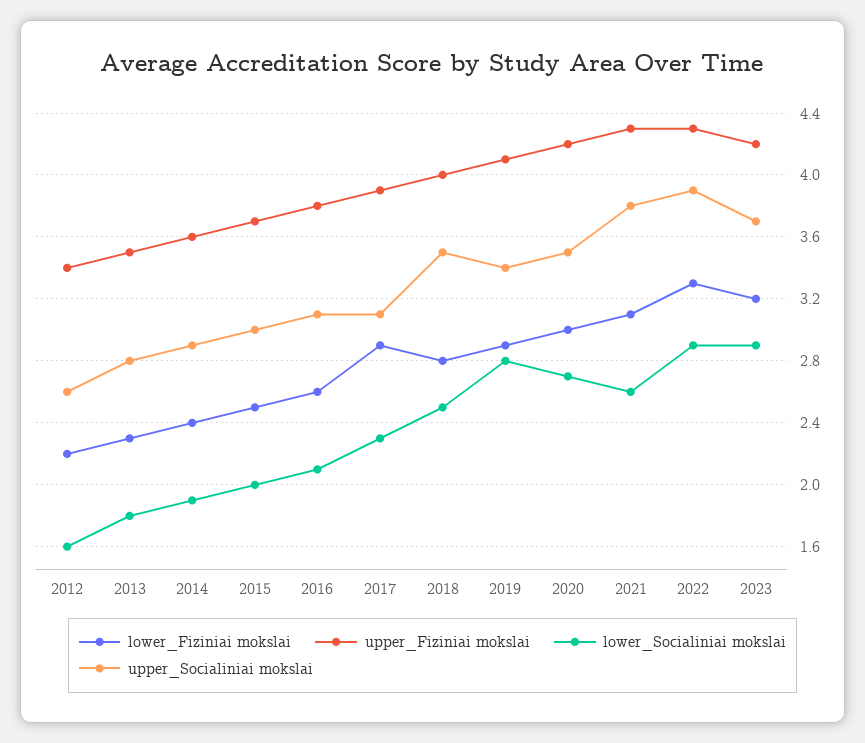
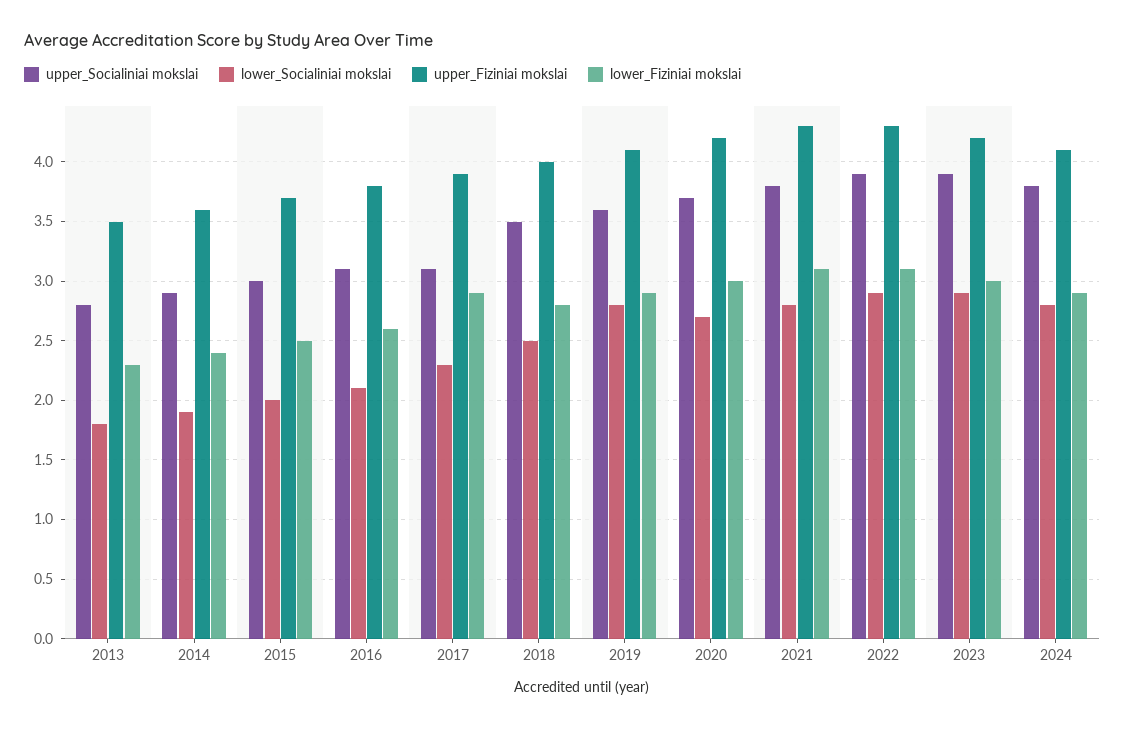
lower_Fiziniai mokslai, 2012: 2.2 -> none
upper_Fiziniai mokslai, 2012: 3.4 -> none
lower_Socialiniai mokslai, 2012: 1.6 -> none
upper_Socialiniai mokslai, 2012: 2.6 -> none
upper_Socialiniai mokslai, 2019: 3.4 -> 3.6
upper_Socialiniai mokslai, 2020: 3.5 -> 3.7
lower_Socialiniai mokslai, 2021: 2.6 -> 2.8
lower_Fiziniai mokslai, 2022: 3.3 -> 3.1
lower_Fiziniai mokslai, 2023: 3.2 -> 3
upper_Socialiniai mokslai, 2023: 3.7 -> 3.9
upper_Socialiniai mokslai, 2024: none -> 3.8
lower_Socialiniai mokslai, 2024: none -> 2.8
upper_Fiziniai mokslai, 2024: none -> 4.1
lower_Fiziniai mokslai, 2024: none -> 2.9

